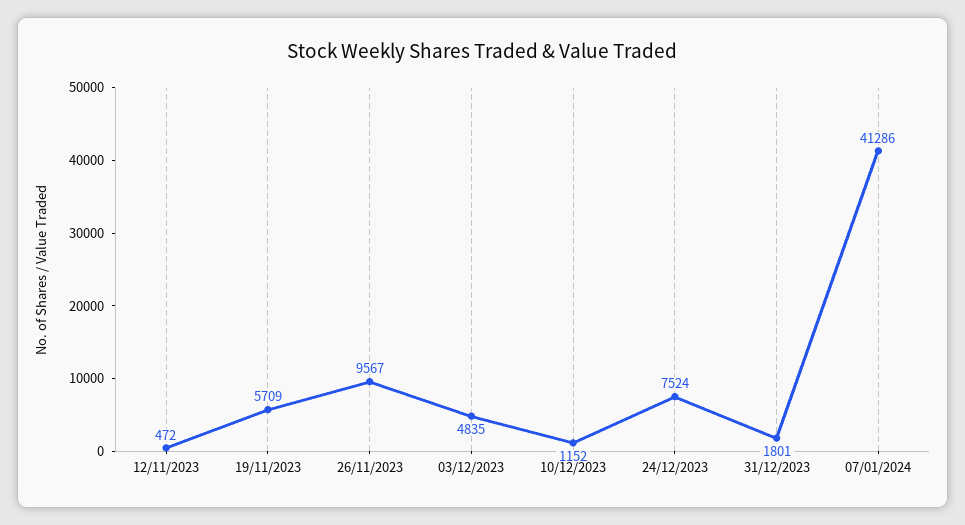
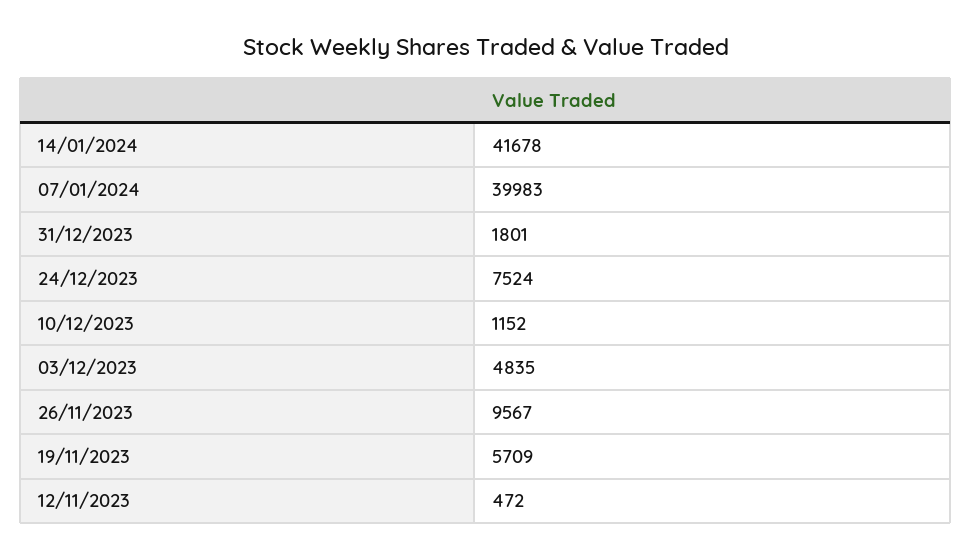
07/01/2024: 41286 -> 39983
14/01/2024: none -> 41678

